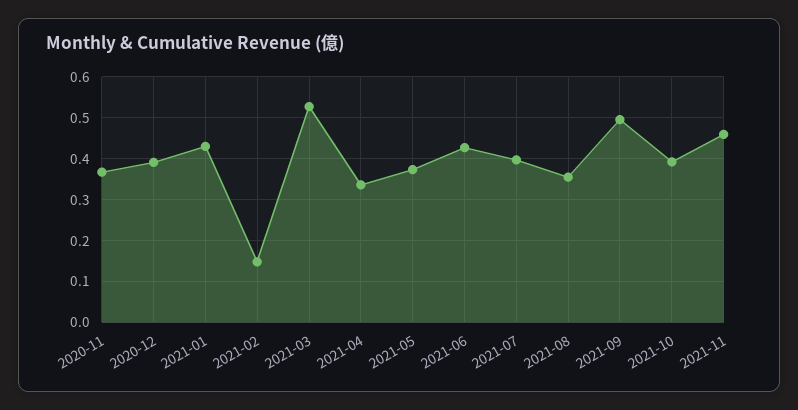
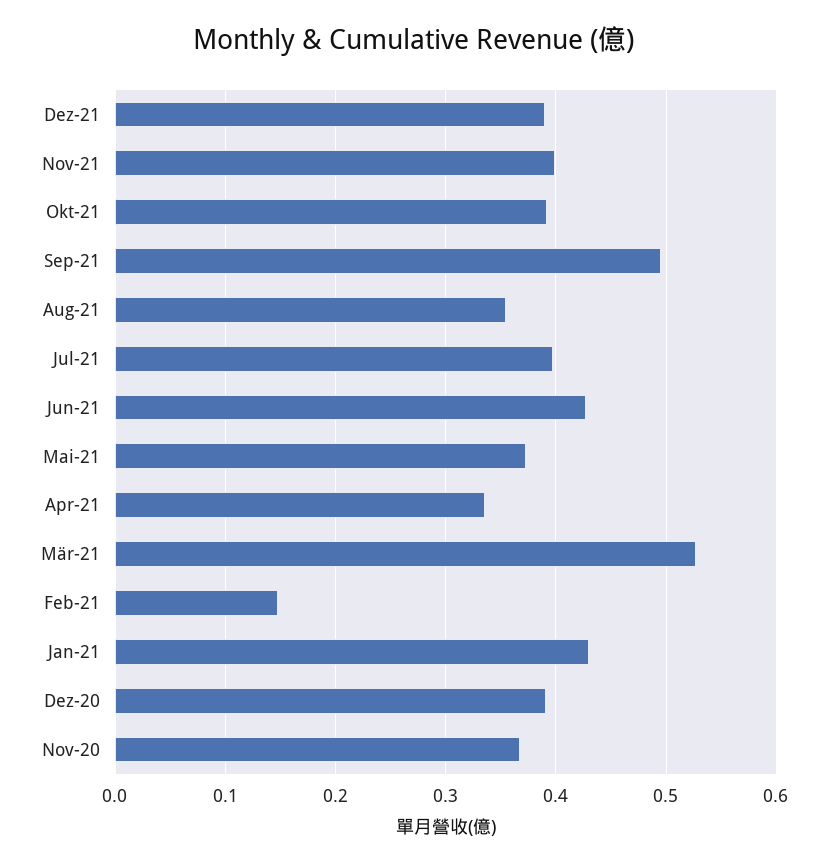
2021-11: 0.46 -> 0.4
Dez-21: none -> 0.39

